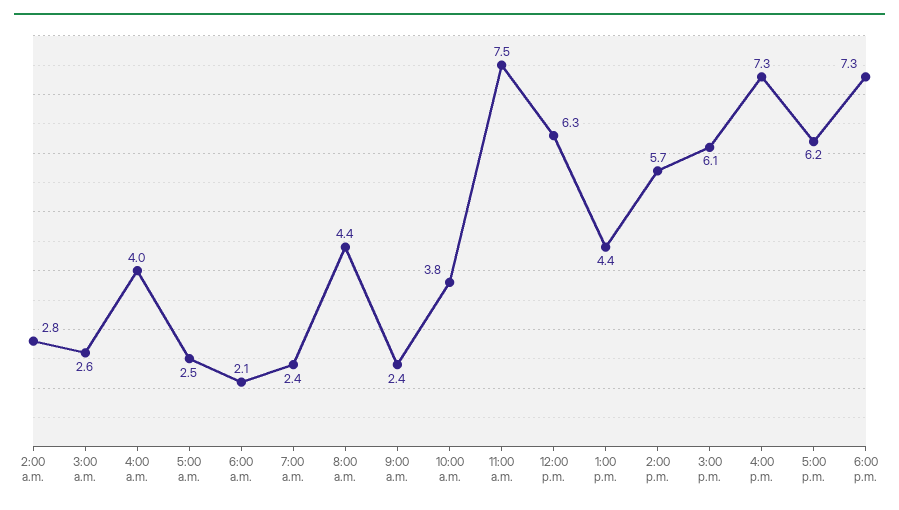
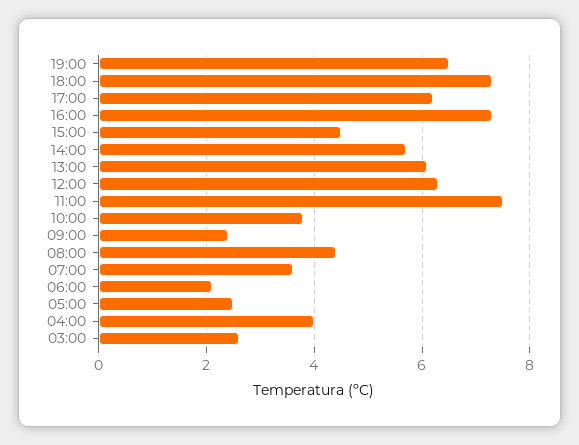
2:00 a.m.: 2.8 -> none
7:00 a.m.: 2.4 -> 3.5
1:00 p.m.: 4.4 -> 6
3:00 p.m.: 6.1 -> 4.5
19:00: none -> 6.5

